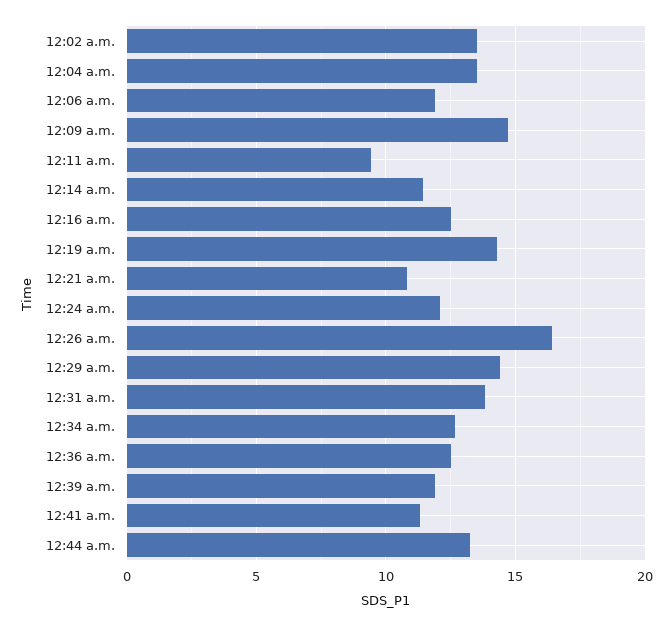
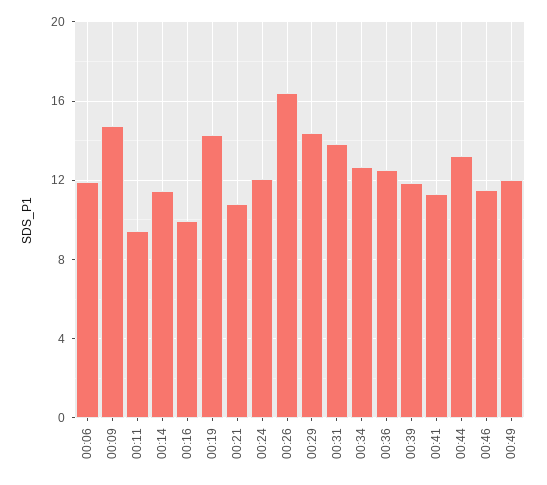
12:02 a.m.: 13.5 -> none
12:04 a.m.: 13.5 -> none
12:16 a.m.: 12.5 -> 10
00:46: none -> 11.5
00:49: none -> 12

